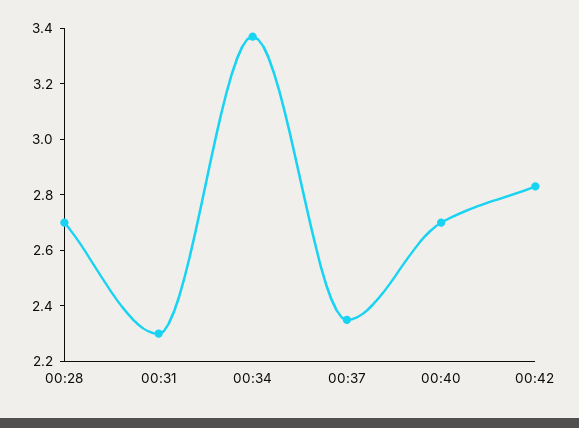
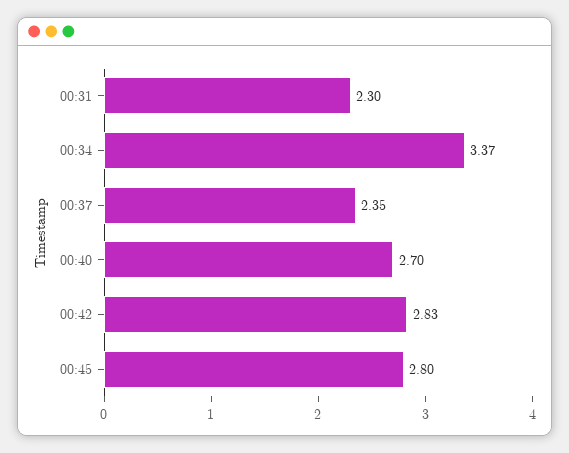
00:28: 2.7 -> none
00:45: none -> 2.8

